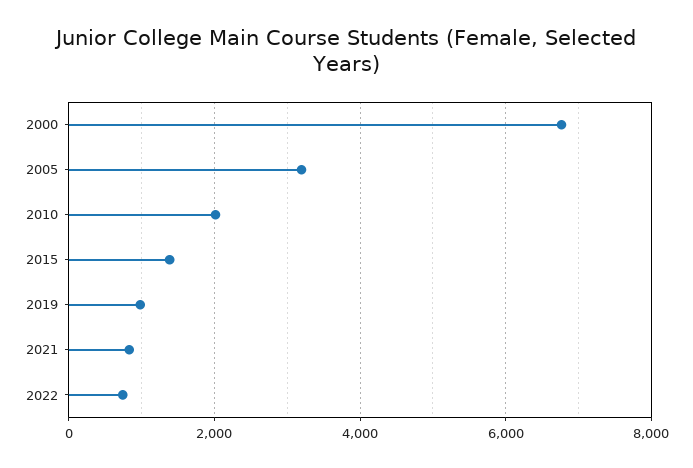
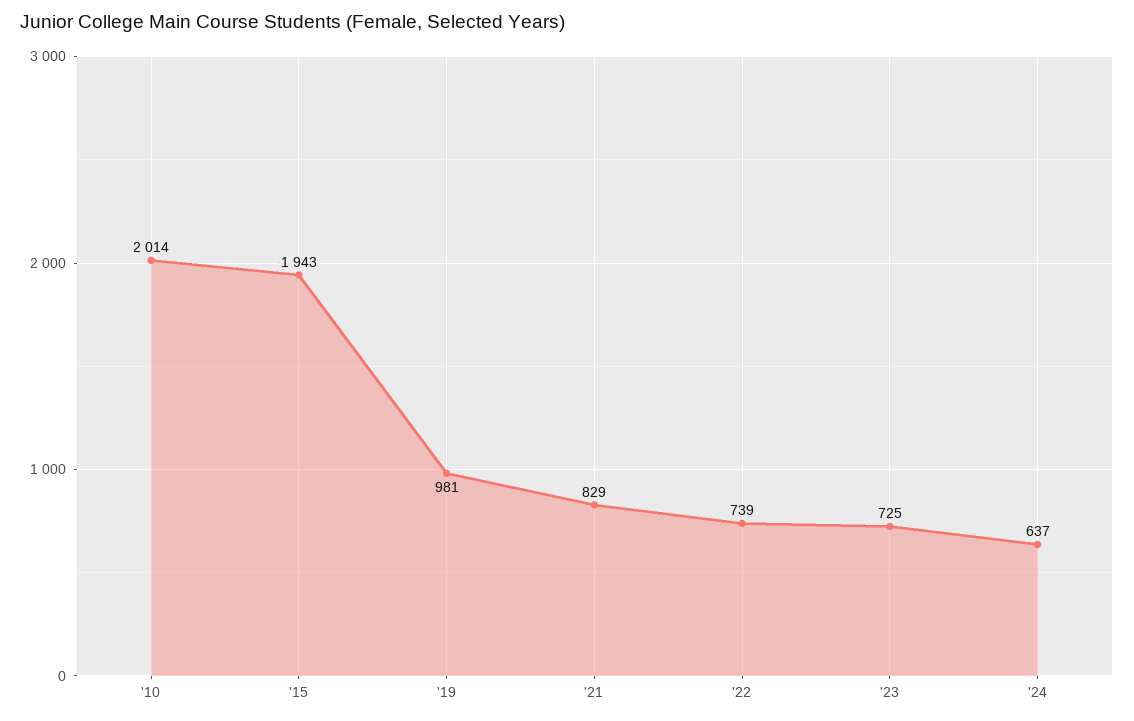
2000: 6800 -> none
2005: 3200 -> none
2015: 1400 -> 1943
'23: none -> 725
'24: none -> 637

